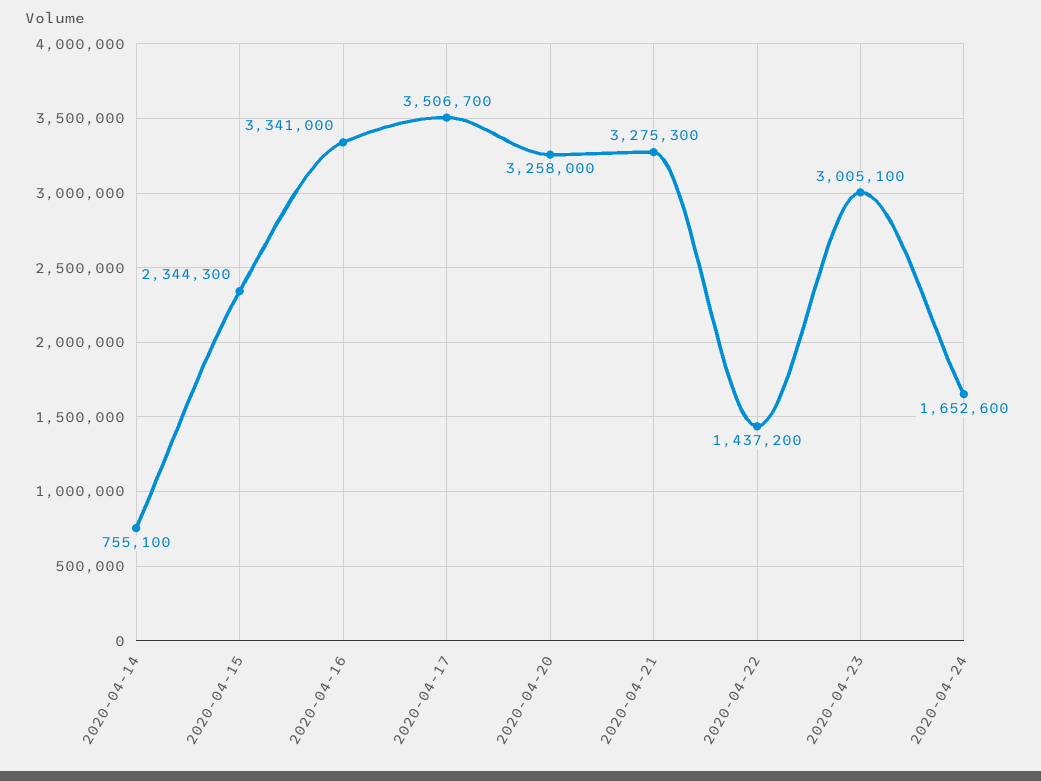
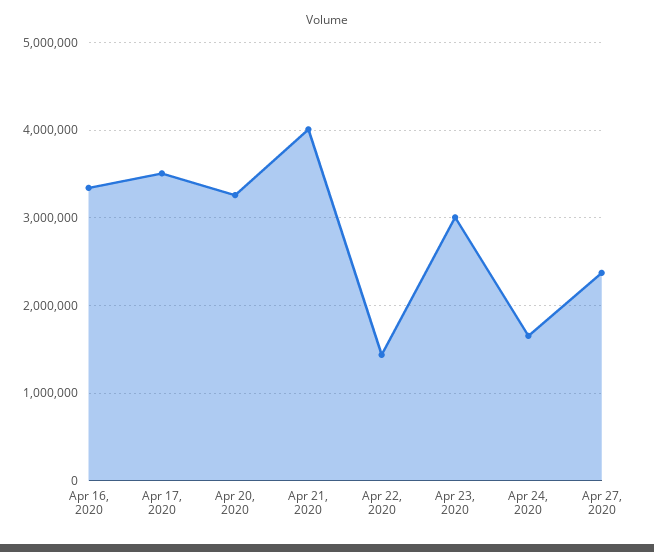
2020-04-14: 755100 -> none
2020-04-15: 2344300 -> none
2020-04-21: 3275300 -> 4000000
Apr 27, 2020: none -> 2400000

